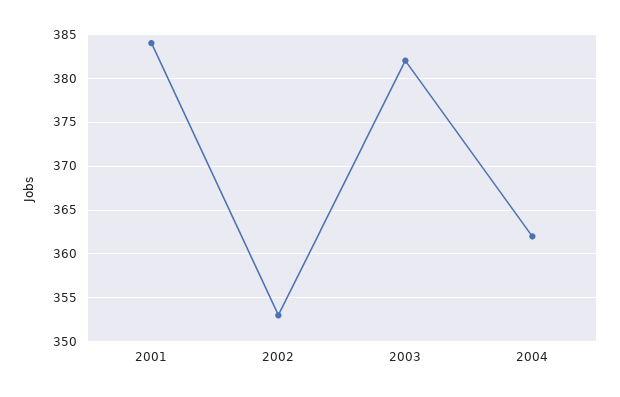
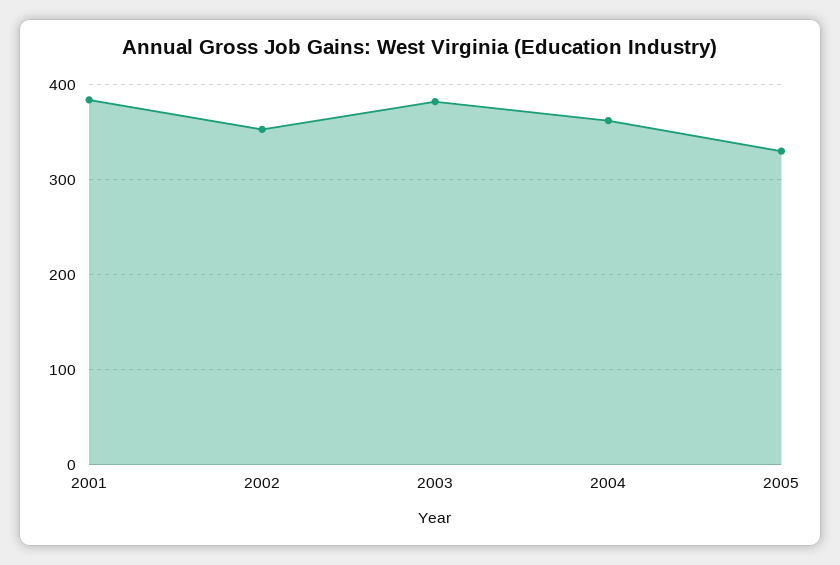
2005: none -> 330

